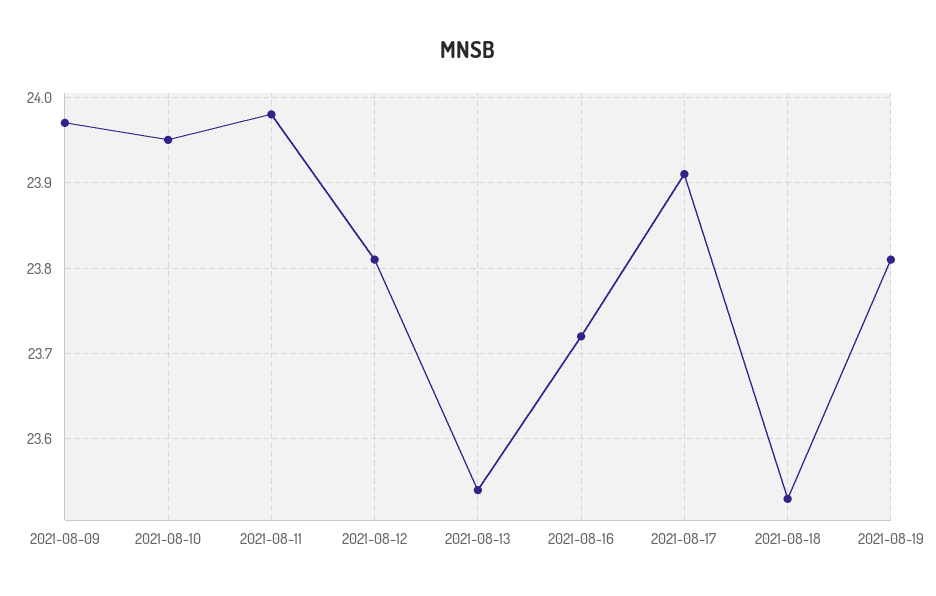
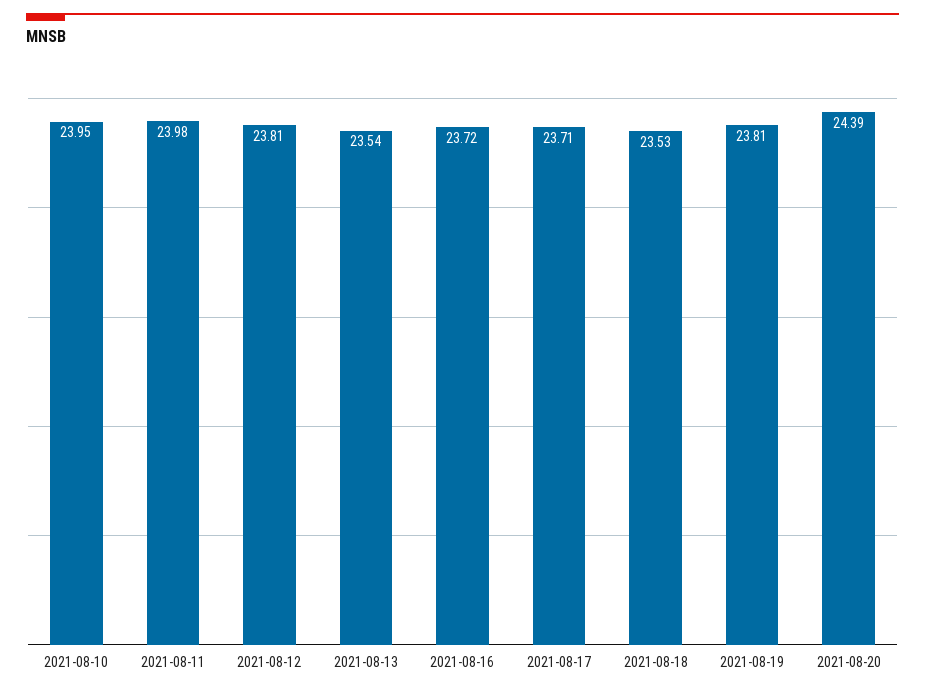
2021-08-09: 23.97 -> none
2021-08-17: 23.91 -> 23.71
2021-08-20: none -> 24.39

